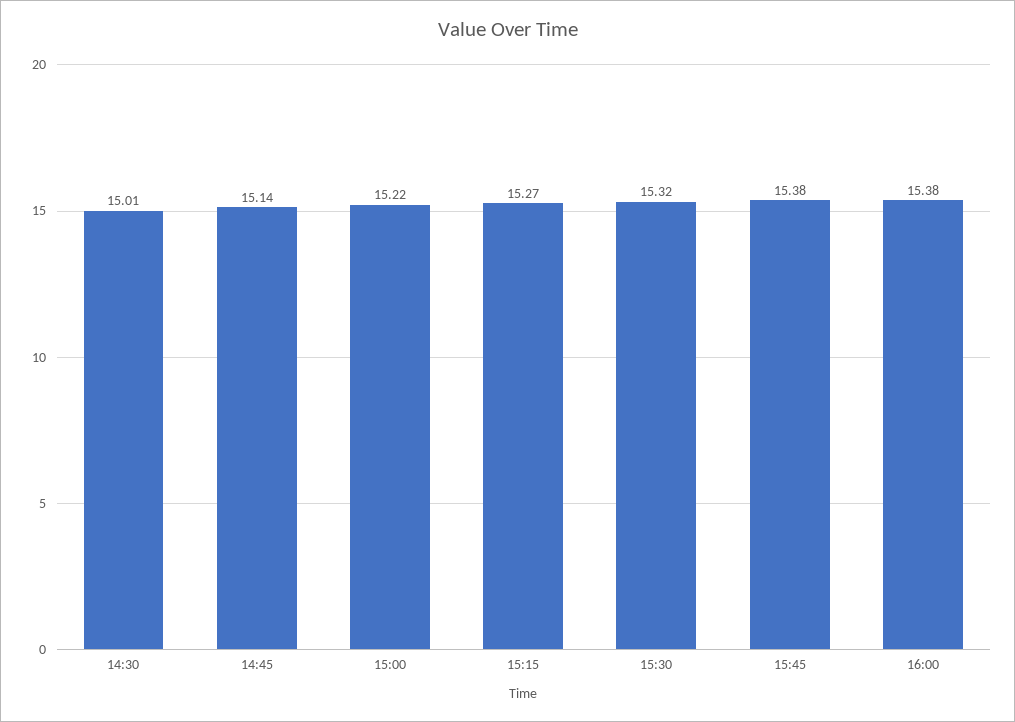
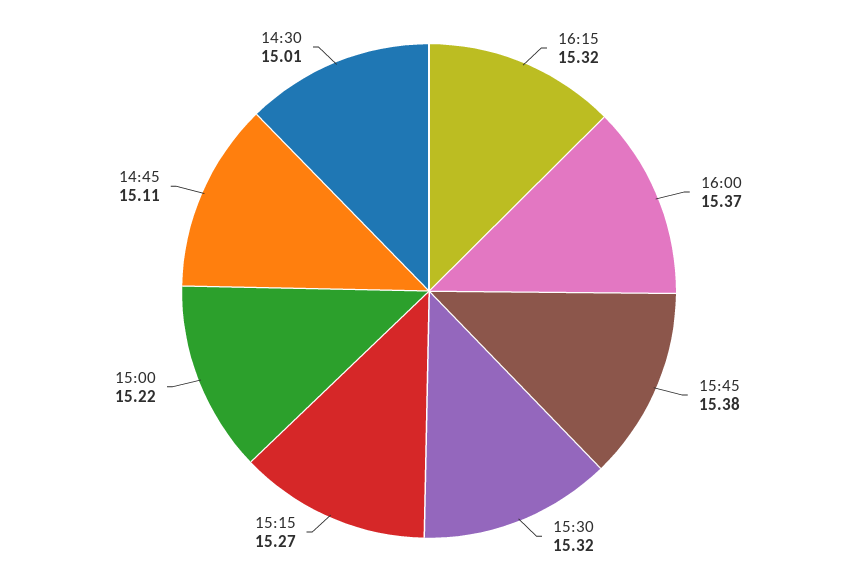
14:45: 15.14 -> 15.11
16:00: 15.38 -> 15.37
16:15: none -> 15.32

